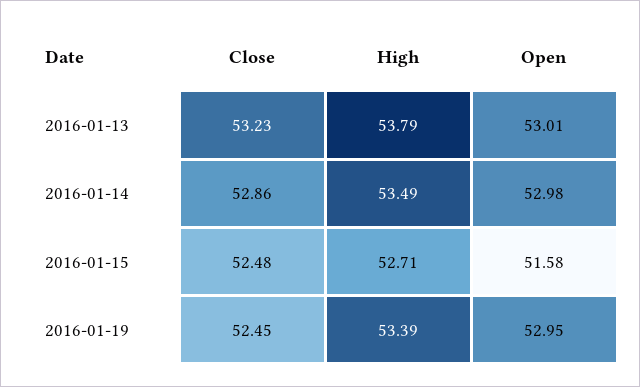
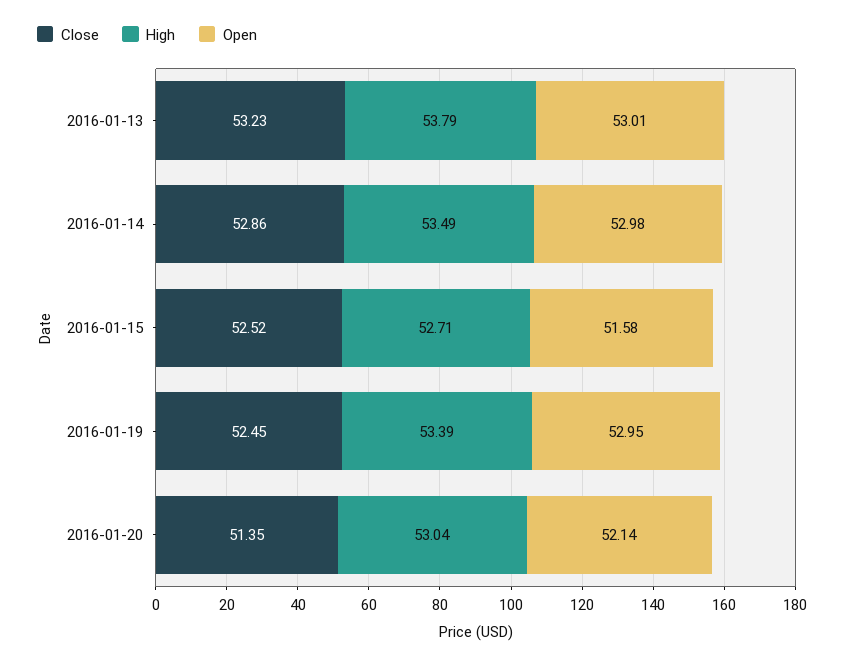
Close, 2016-01-15: 52.48 -> 52.52
Close, 2016-01-20: none -> 51.35
High, 2016-01-20: none -> 53.04
Open, 2016-01-20: none -> 52.14

